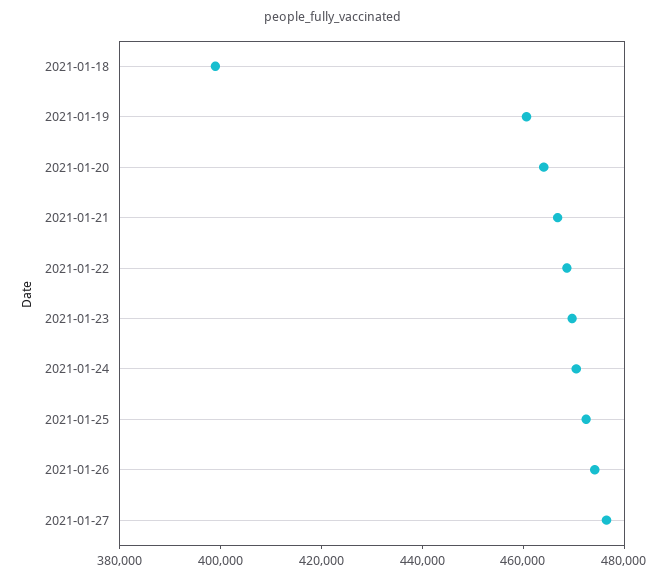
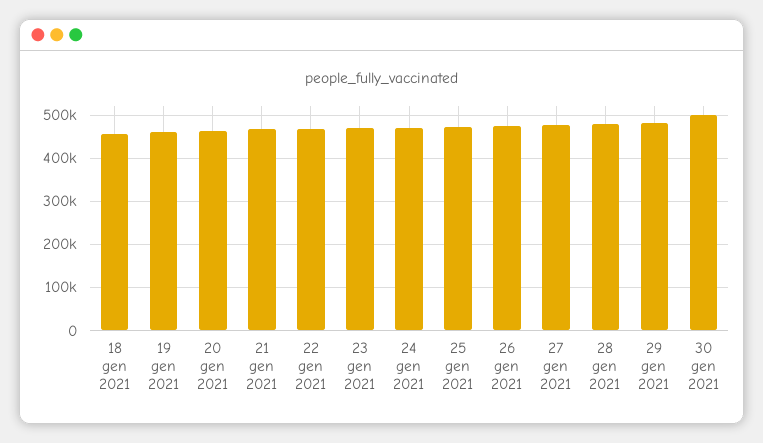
2021-01-18: 400000 -> 460000
28 gen 2021: none -> 480000
29 gen 2021: none -> 480000
30 gen 2021: none -> 500000

